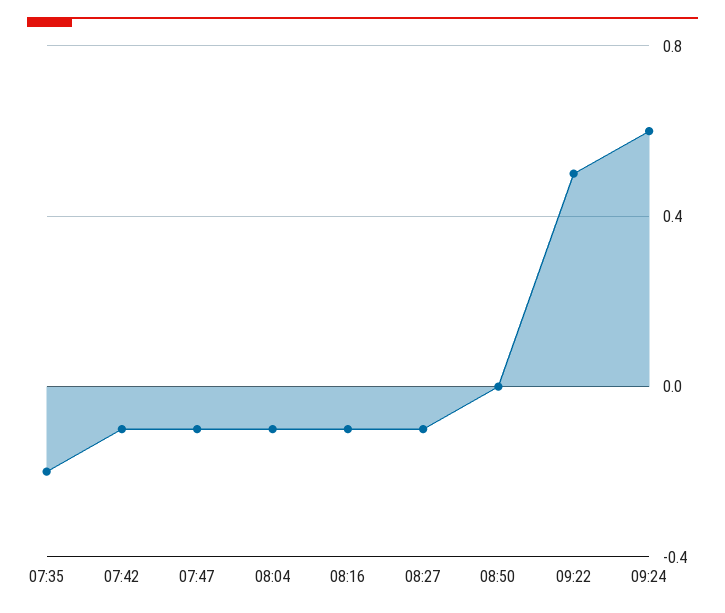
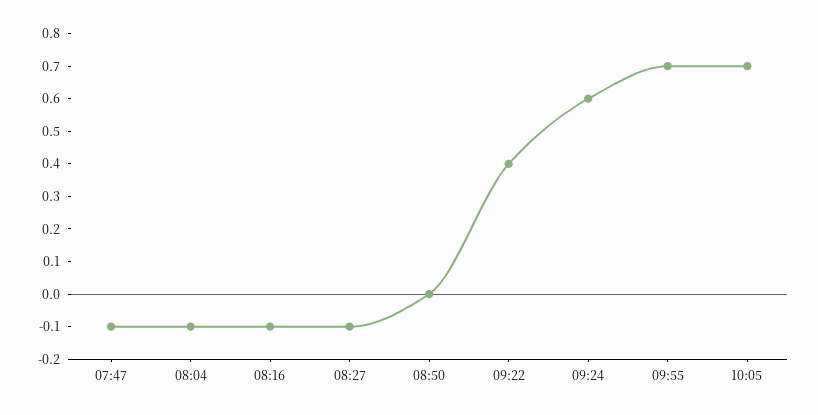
07:35: -0.2 -> none
07:42: -0.1 -> none
09:22: 0.5 -> 0.4
09:55: none -> 0.7
10:05: none -> 0.7

